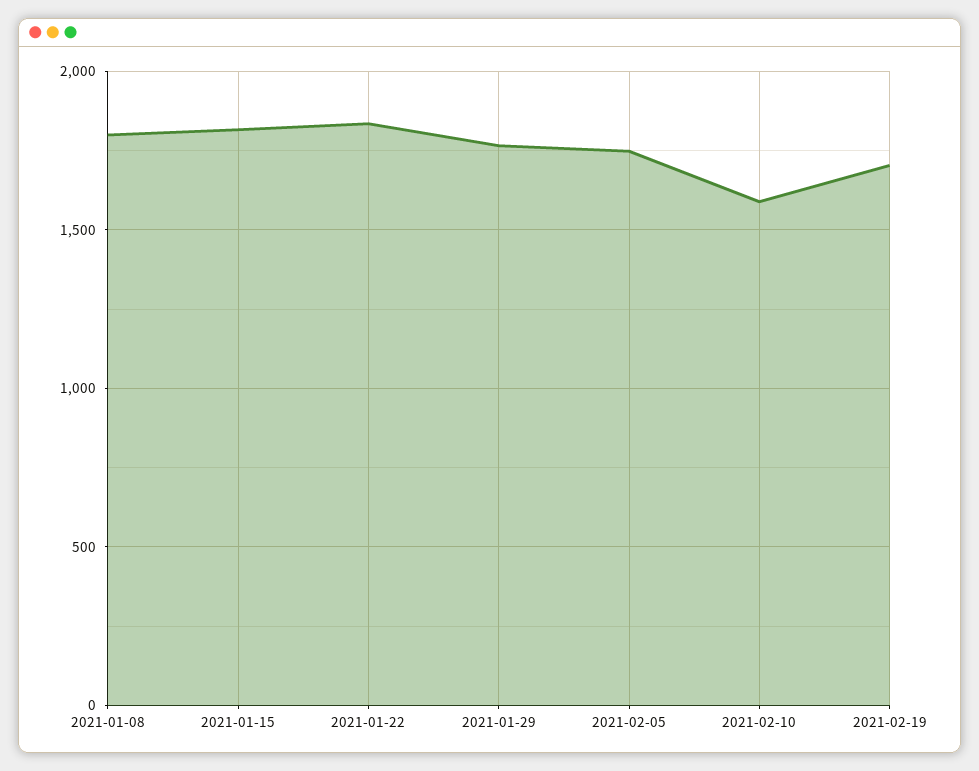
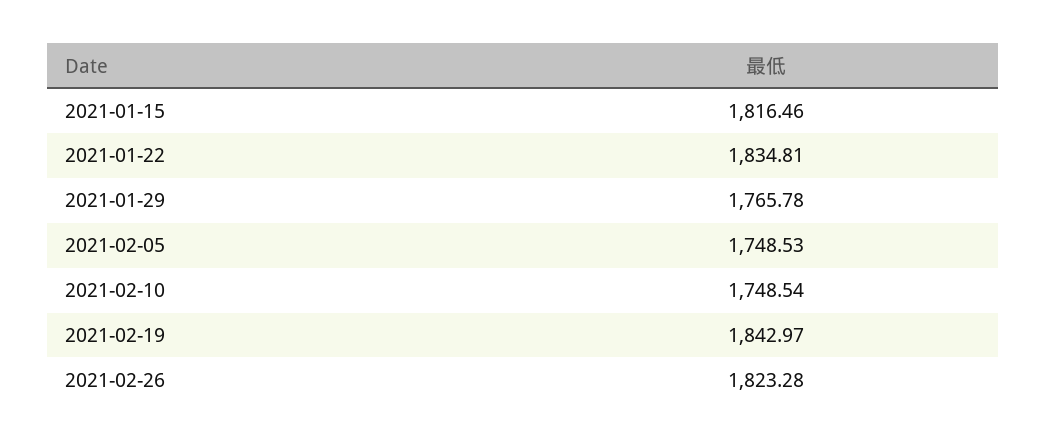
2021-01-08: 1800 -> none
2021-02-10: 1600 -> 1748.54
2021-02-19: 1700 -> 1842.97
2021-02-26: none -> 1823.28

